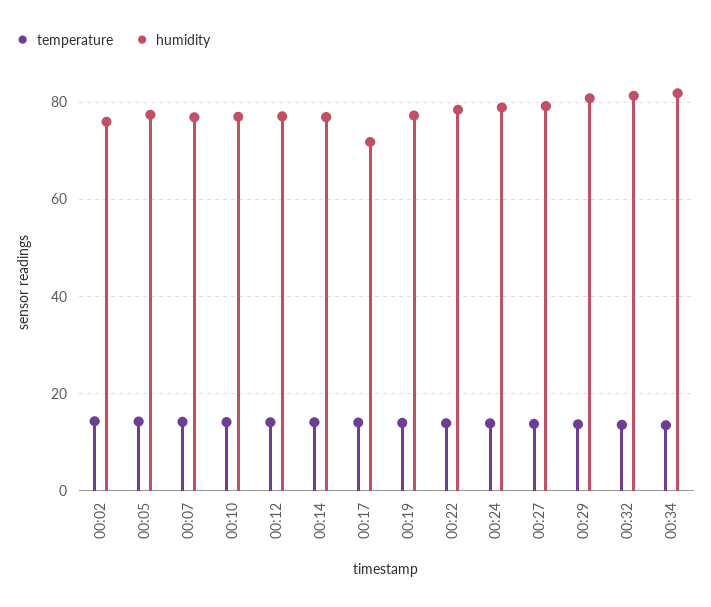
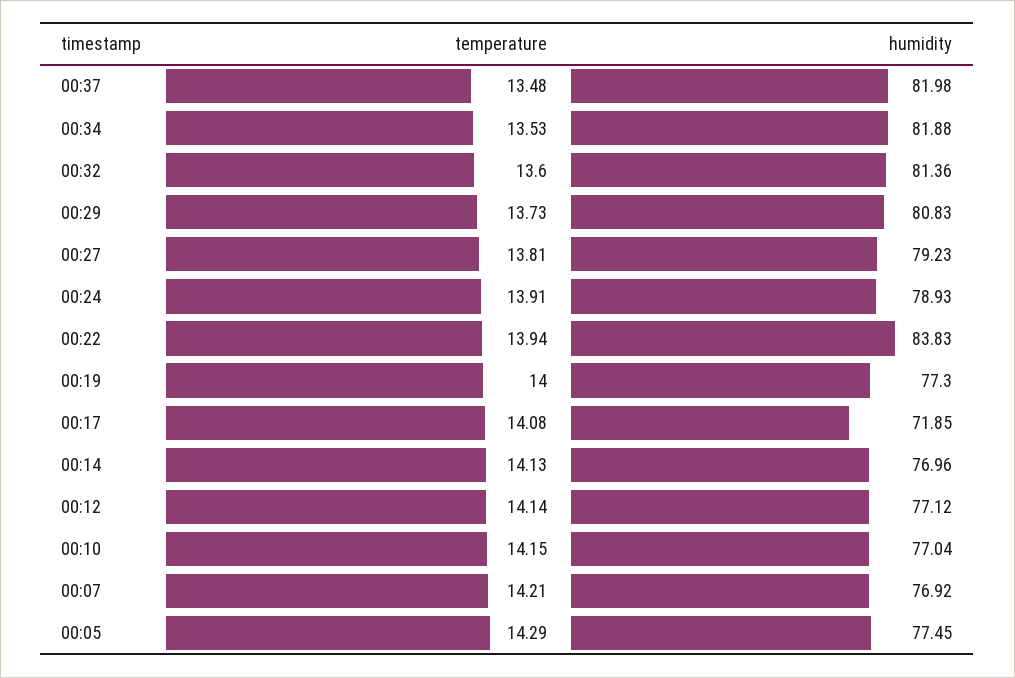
temperature, 00:02: 14 -> none
humidity, 00:02: 76 -> none
humidity, 00:22: 78 -> 83.83
temperature, 00:37: none -> 13.48
humidity, 00:37: none -> 81.98

